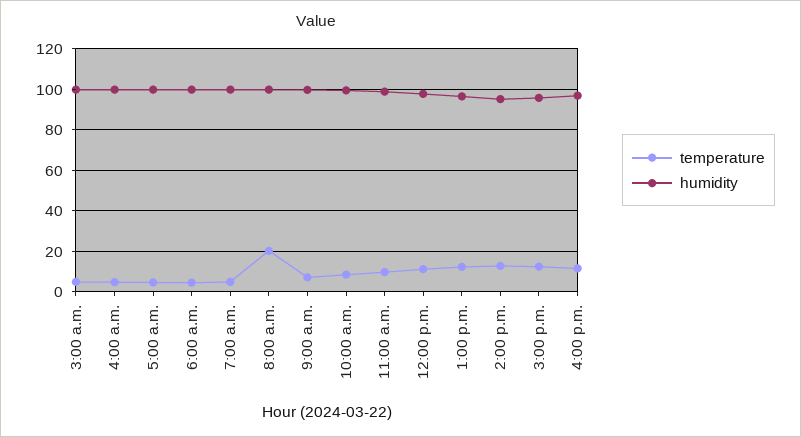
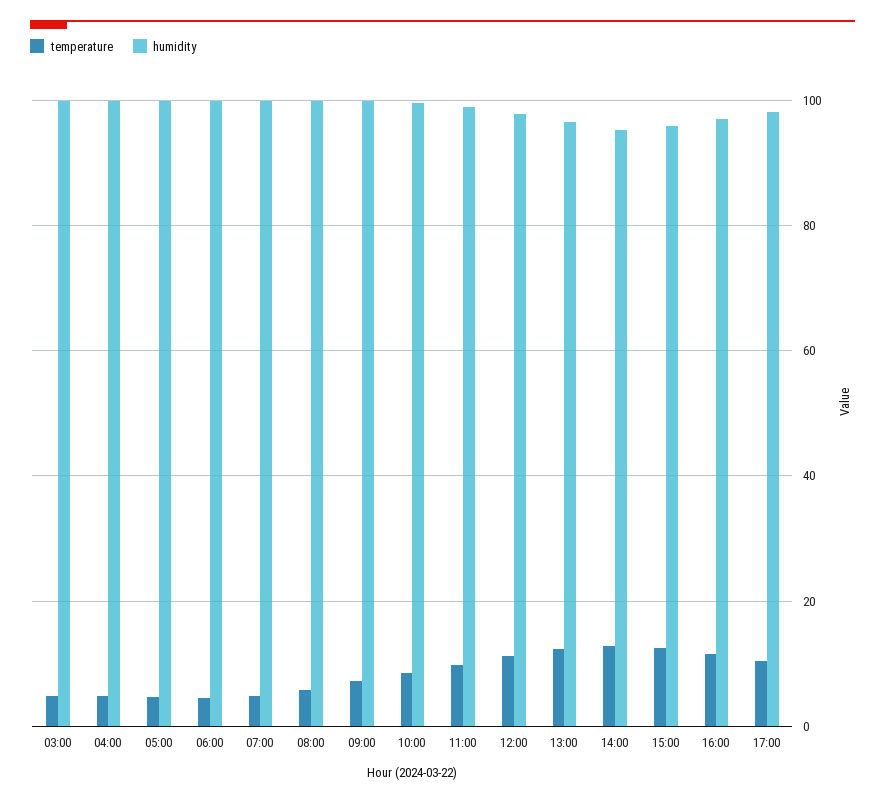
temperature, 8:00 a.m.: 20 -> 6
temperature, 17:00: none -> 10
humidity, 17:00: none -> 98

